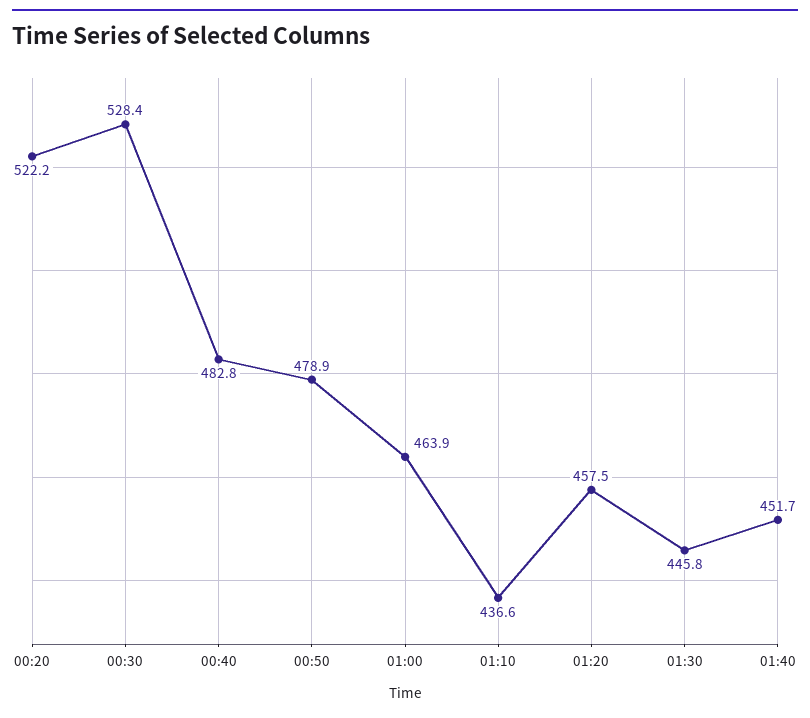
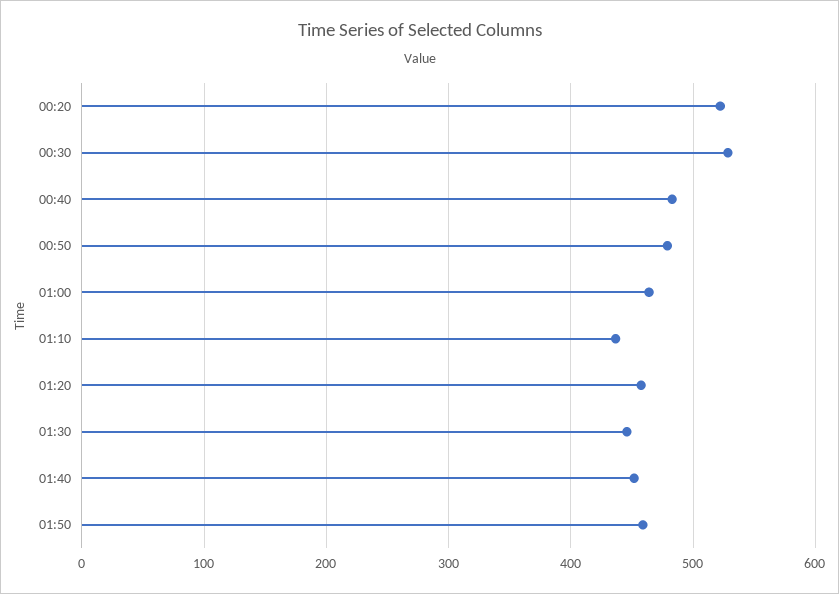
01:50: none -> 460

